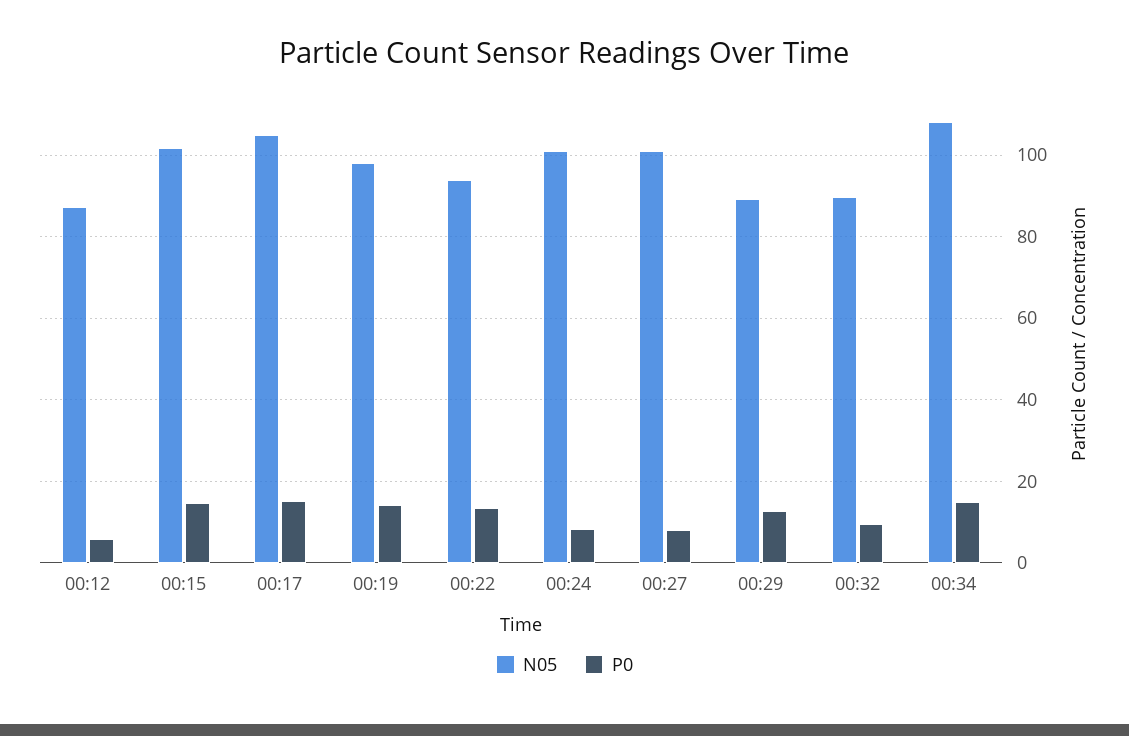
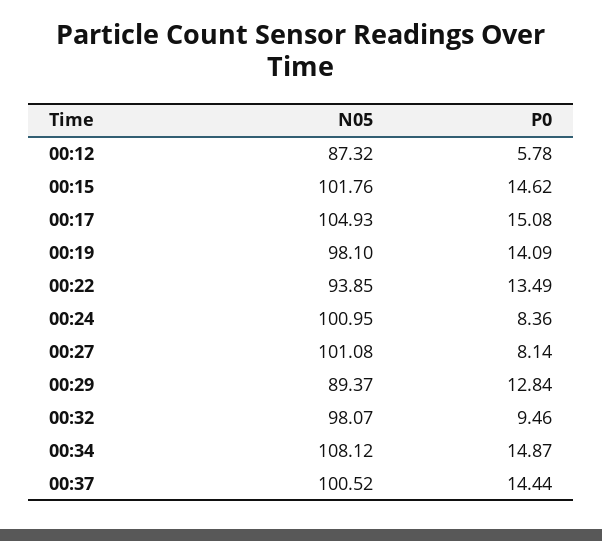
N05, 00:32: 90 -> 98.07
N05, 00:37: none -> 100.52
P0, 00:37: none -> 14.44

